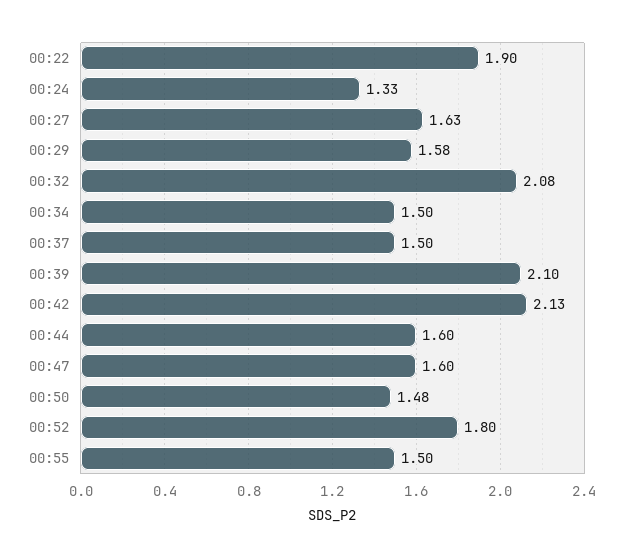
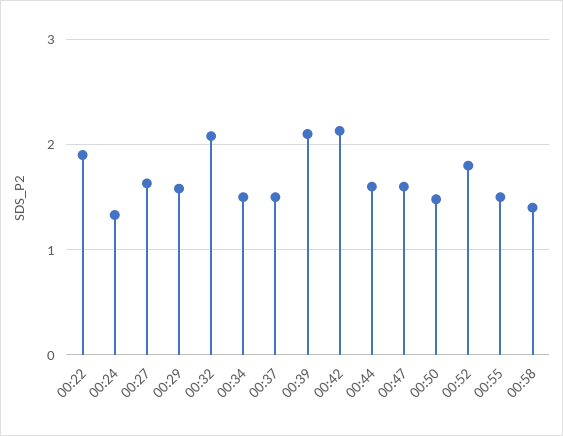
00:58: none -> 1.4

